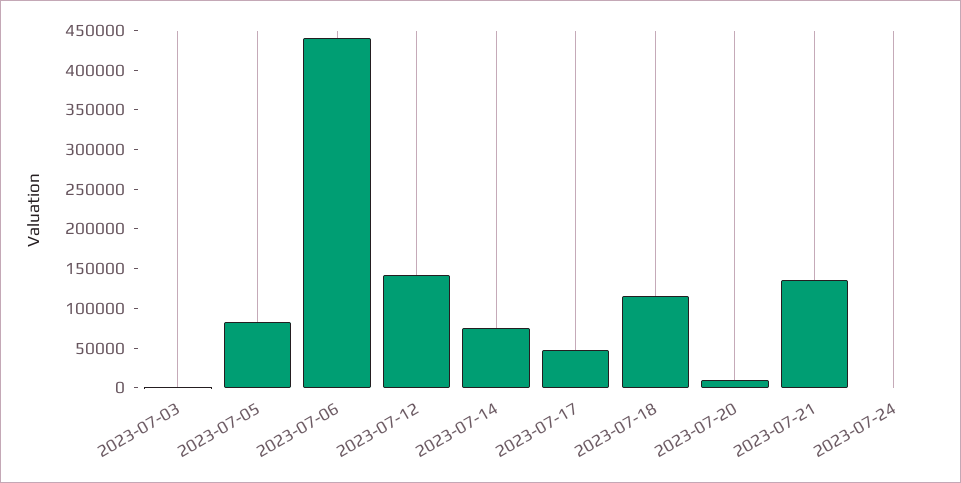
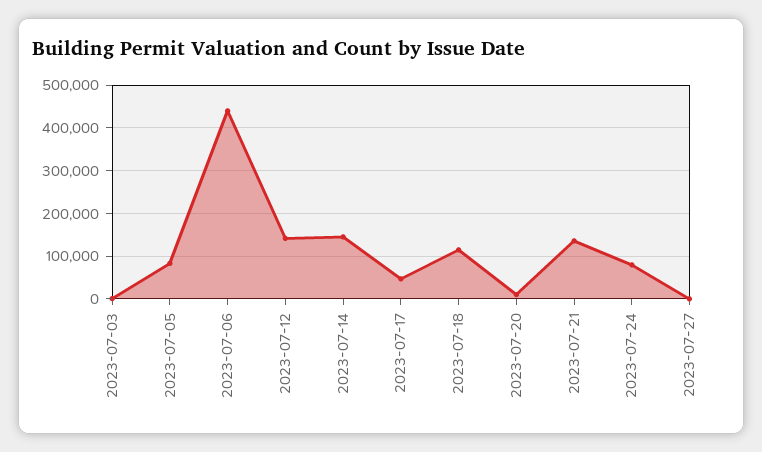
2023-07-14: 75000 -> 140000
2023-07-24: 0 -> 80000
2023-07-27: none -> 0

